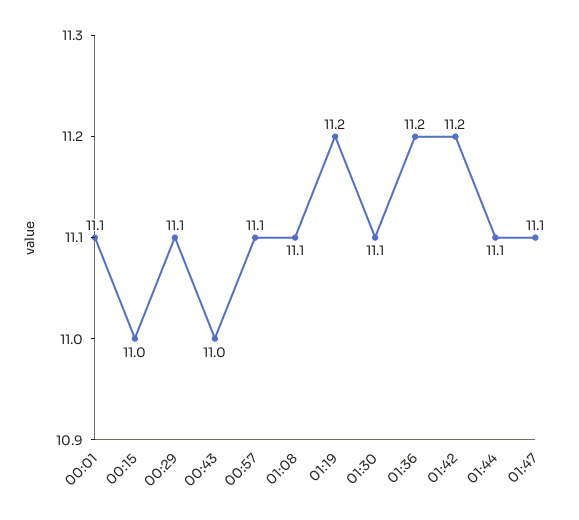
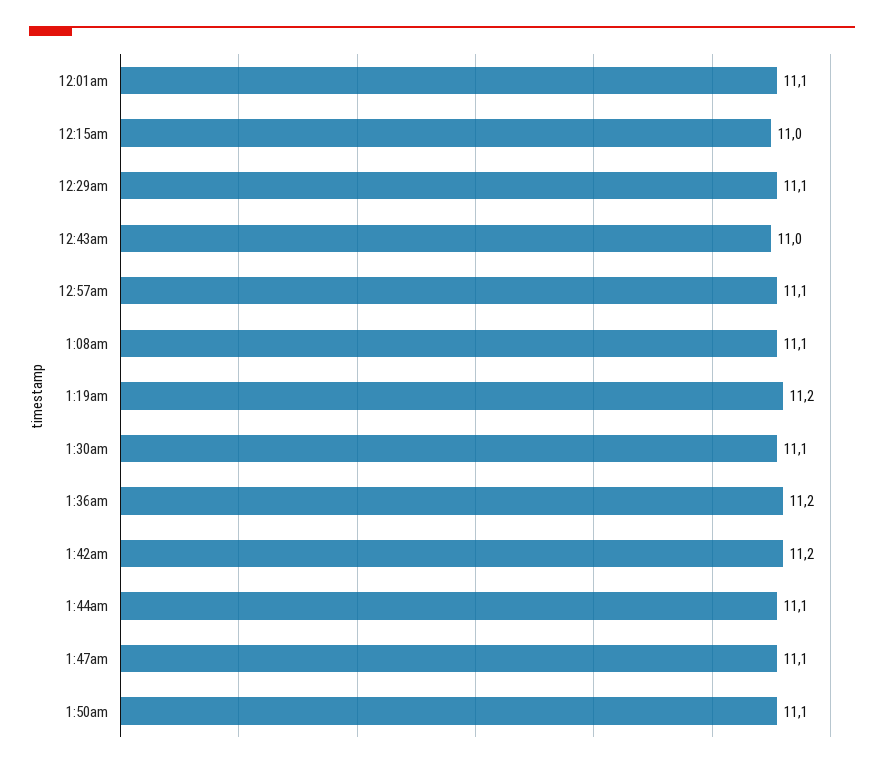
1:50am: none -> 11.1

